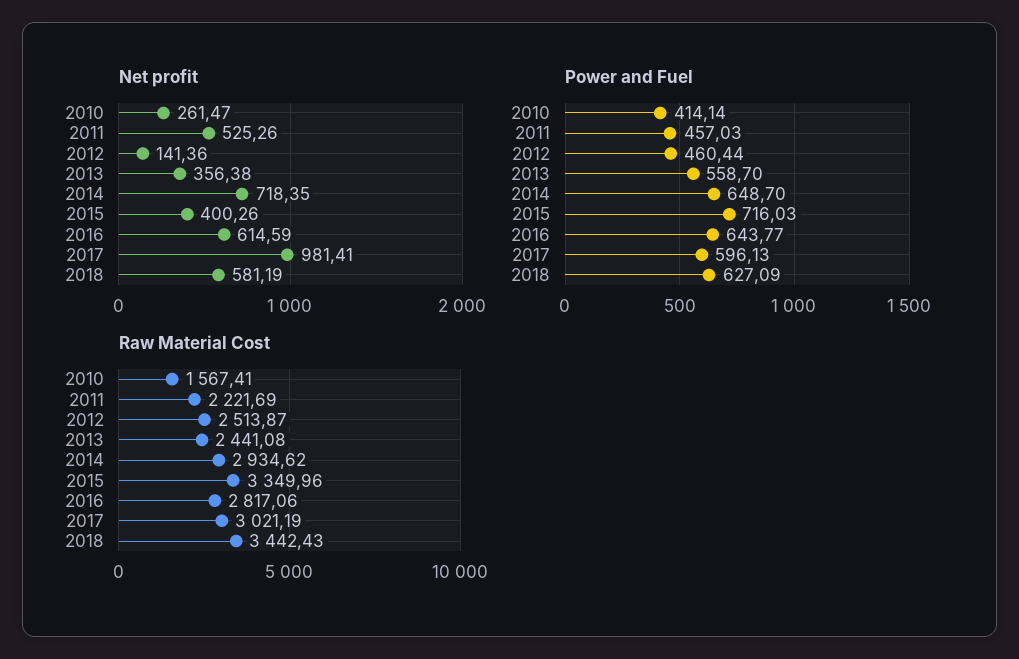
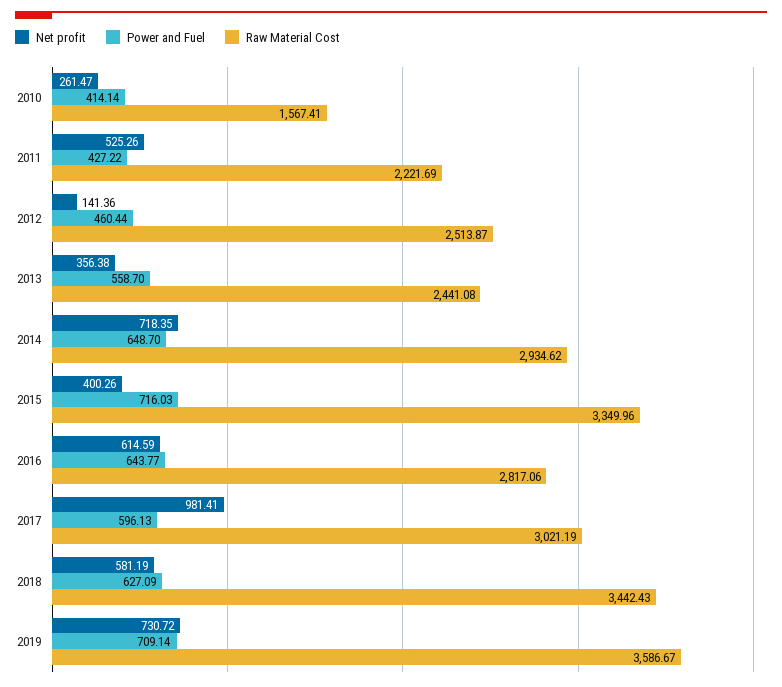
Power and Fuel, 2011: 457.03 -> 427.22
Net profit, 2019: none -> 730.72
Power and Fuel, 2019: none -> 709.14
Raw Material Cost, 2019: none -> 3586.67

